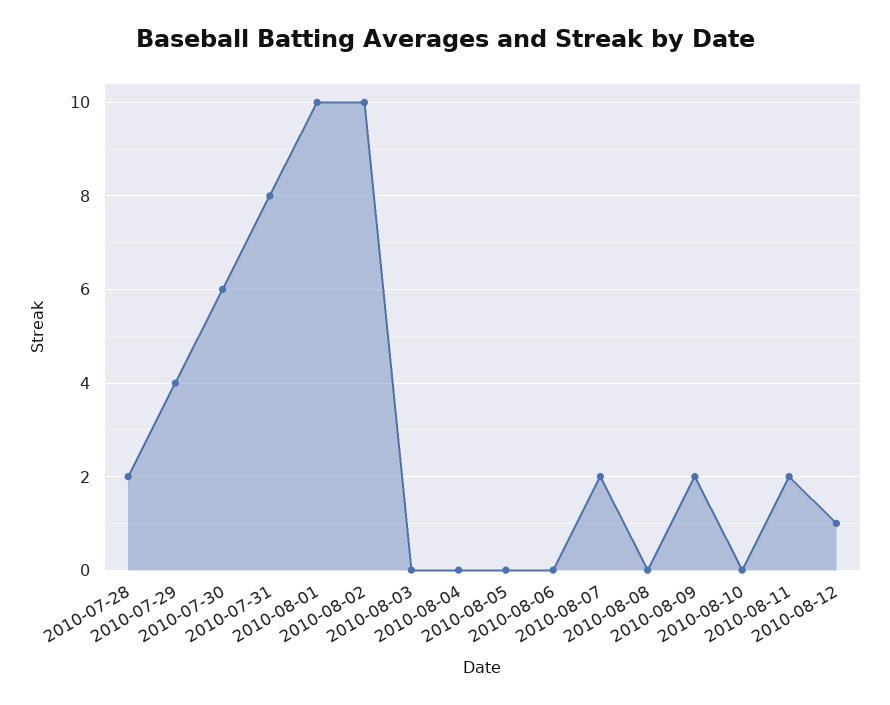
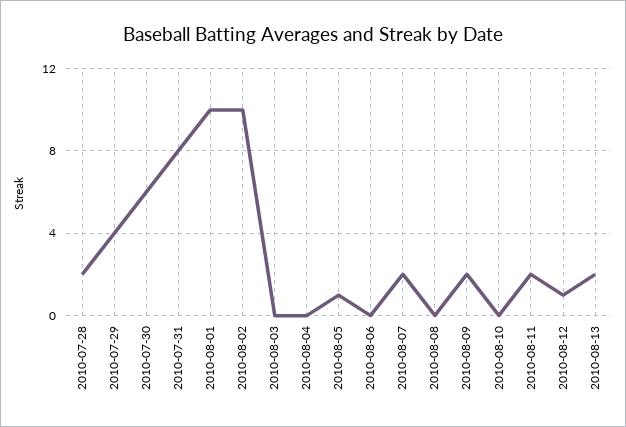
2010-08-05: 0 -> 1
2010-08-13: none -> 2

